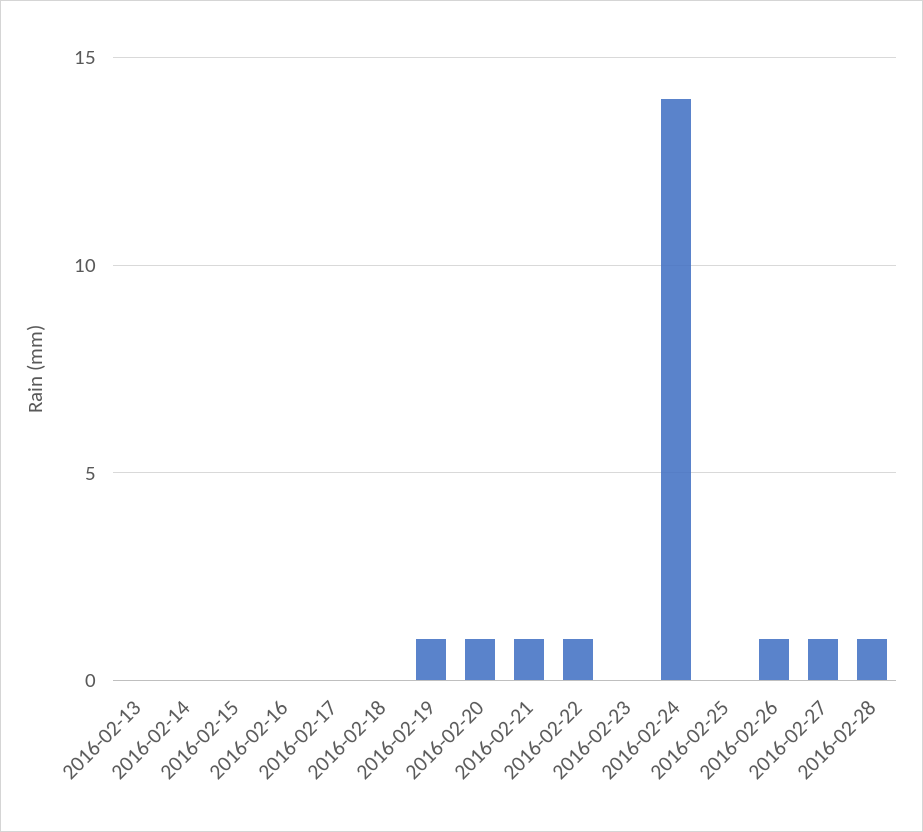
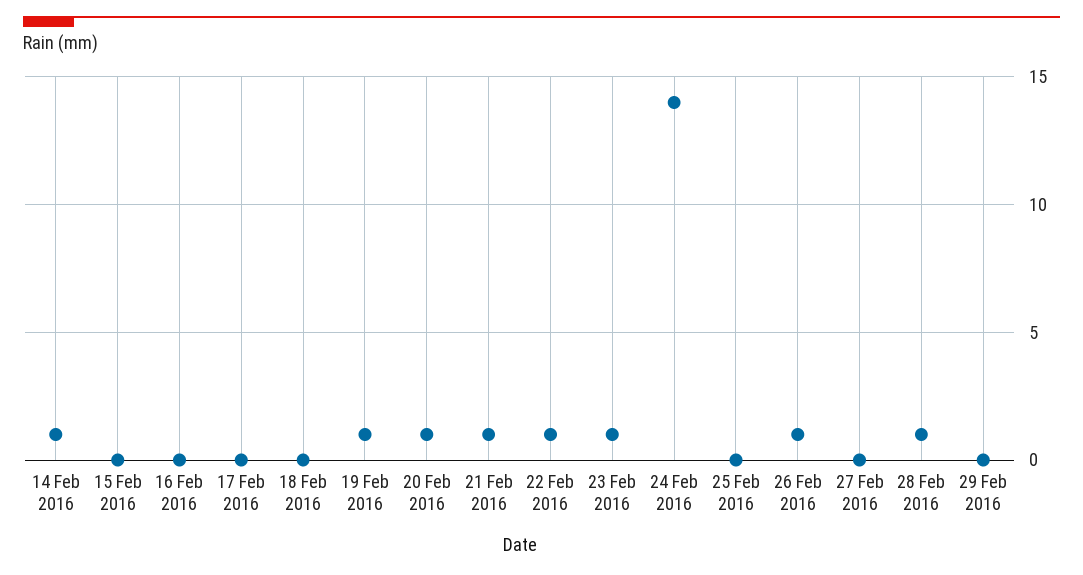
2016-02-13: 0 -> none
2016-02-14: 0 -> 1
2016-02-23: 0 -> 1
2016-02-27: 1 -> 0
29 Feb 2016: none -> 0

